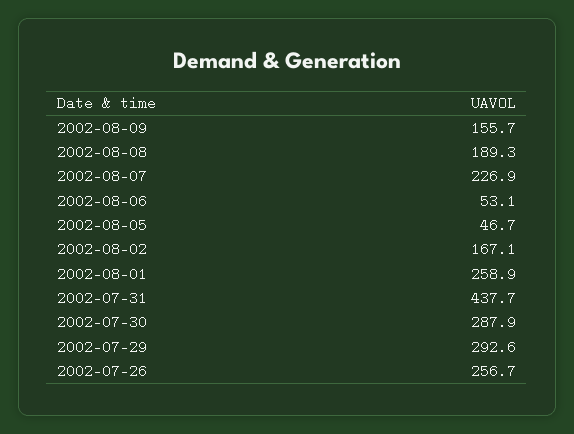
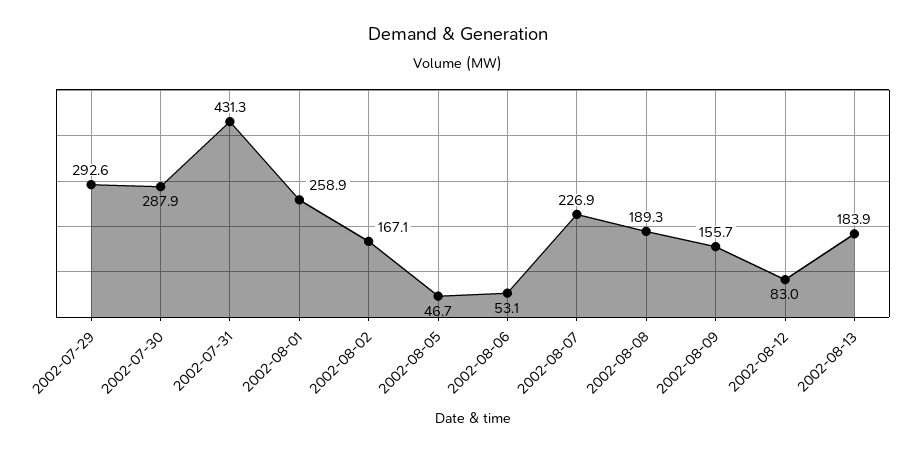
2002-07-31: 437.7 -> 431.3
2002-07-26: 256.7 -> none
2002-08-12: none -> 83
2002-08-13: none -> 183.9

